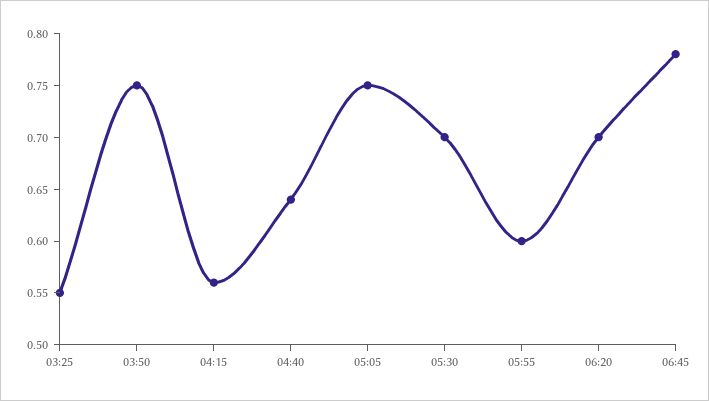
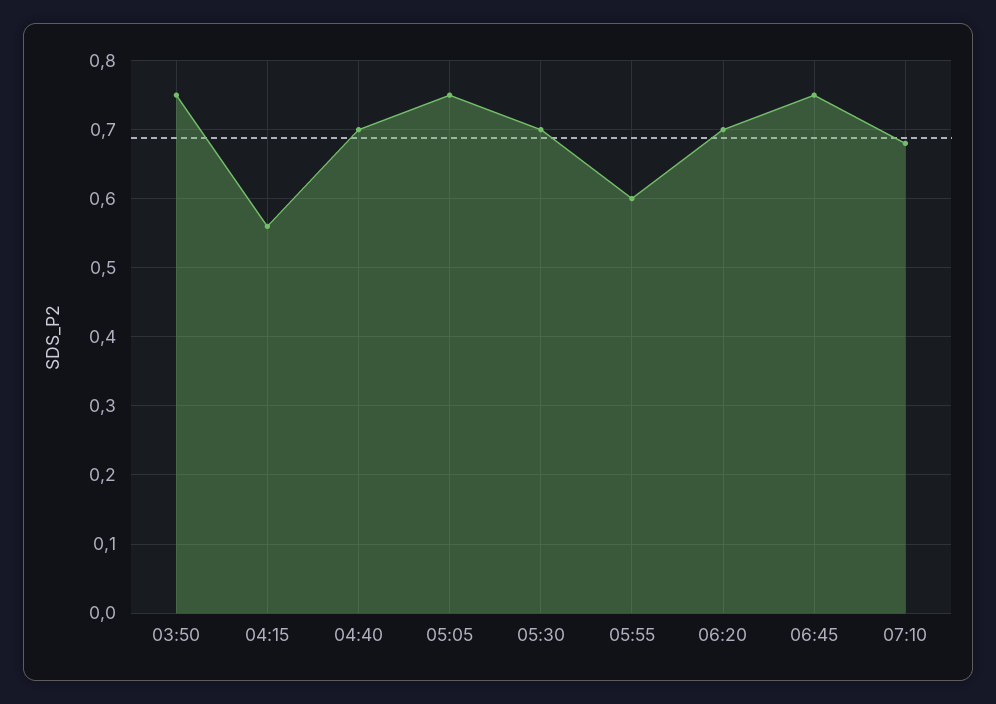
03:25: 0.55 -> none
04:40: 0.64 -> 0.7
06:45: 0.78 -> 0.75
07:10: none -> 0.68

